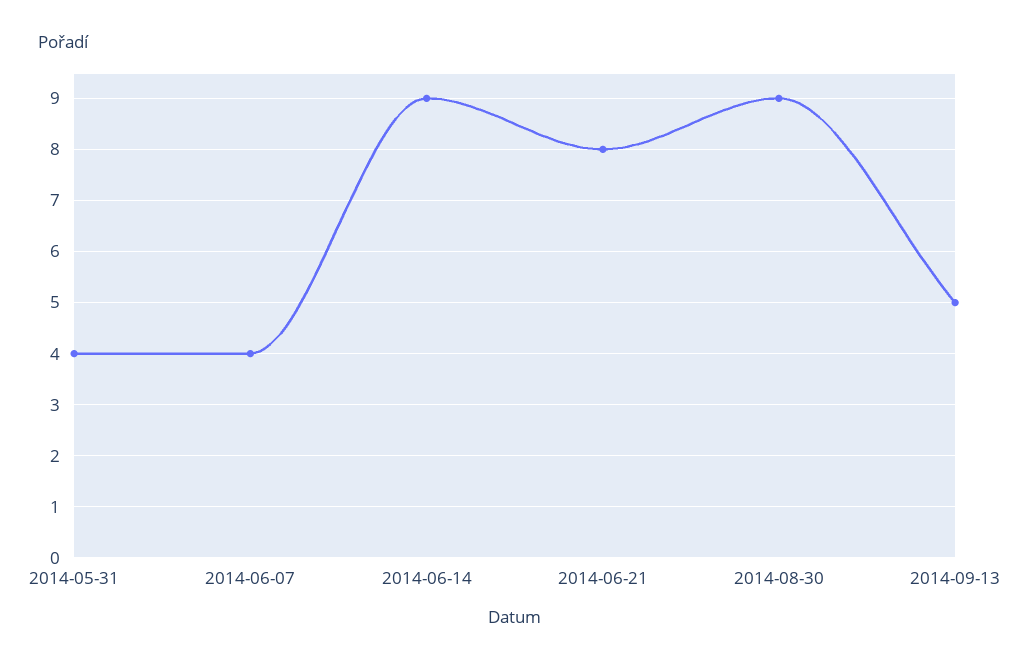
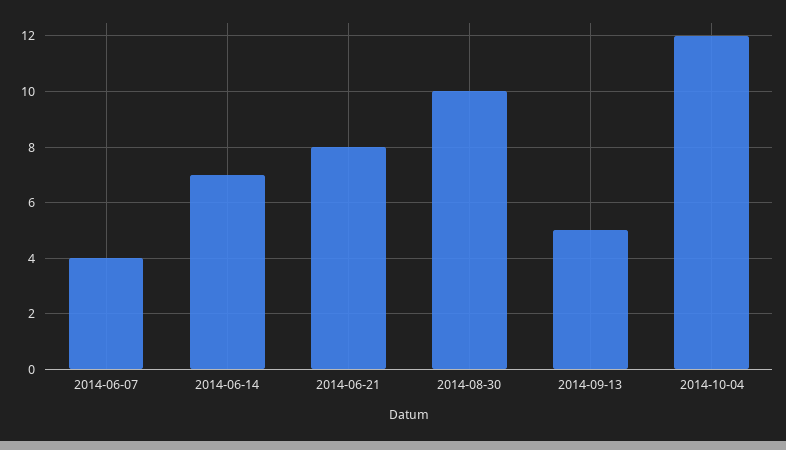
2014-05-31: 4 -> none
2014-06-14: 9 -> 7
2014-08-30: 9 -> 10
2014-10-04: none -> 12

